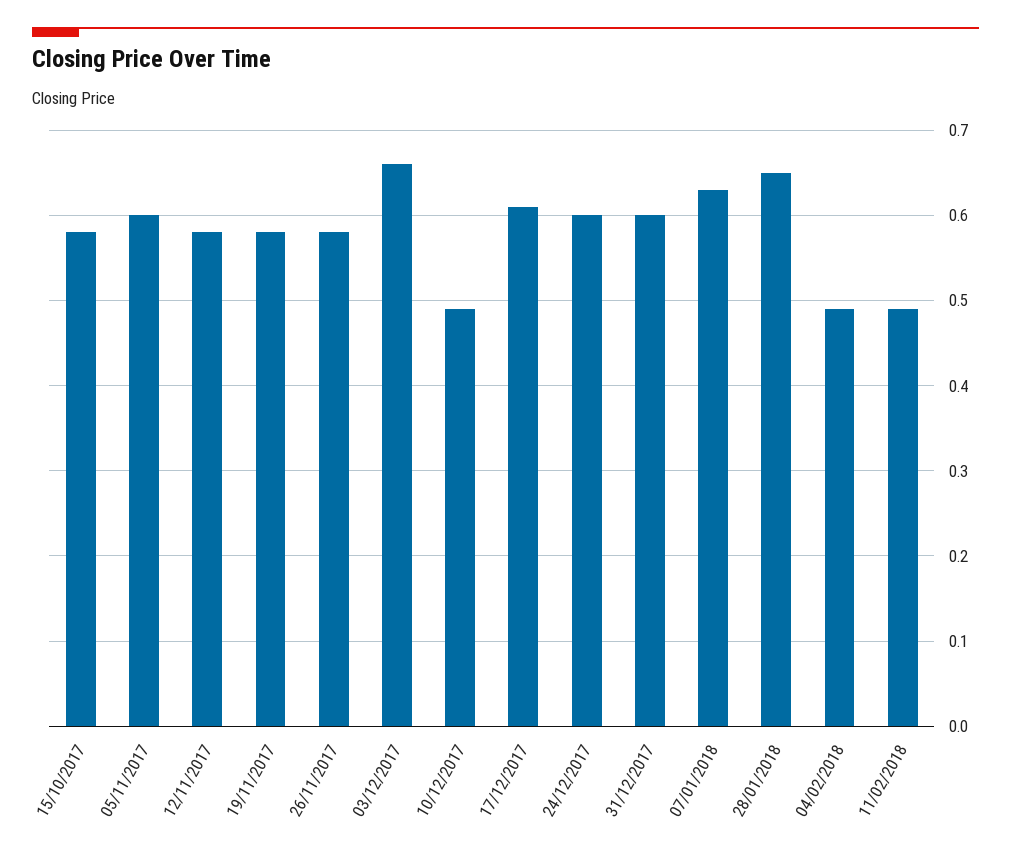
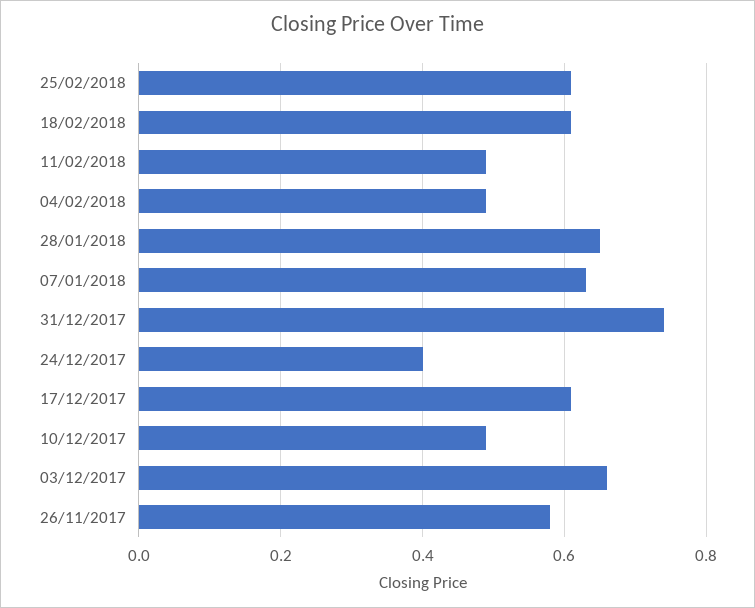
15/10/2017: 0.58 -> none
05/11/2017: 0.6 -> none
12/11/2017: 0.58 -> none
19/11/2017: 0.58 -> none
24/12/2017: 0.6 -> 0.4
31/12/2017: 0.6 -> 0.75
25/02/2018: none -> 0.6
18/02/2018: none -> 0.6

